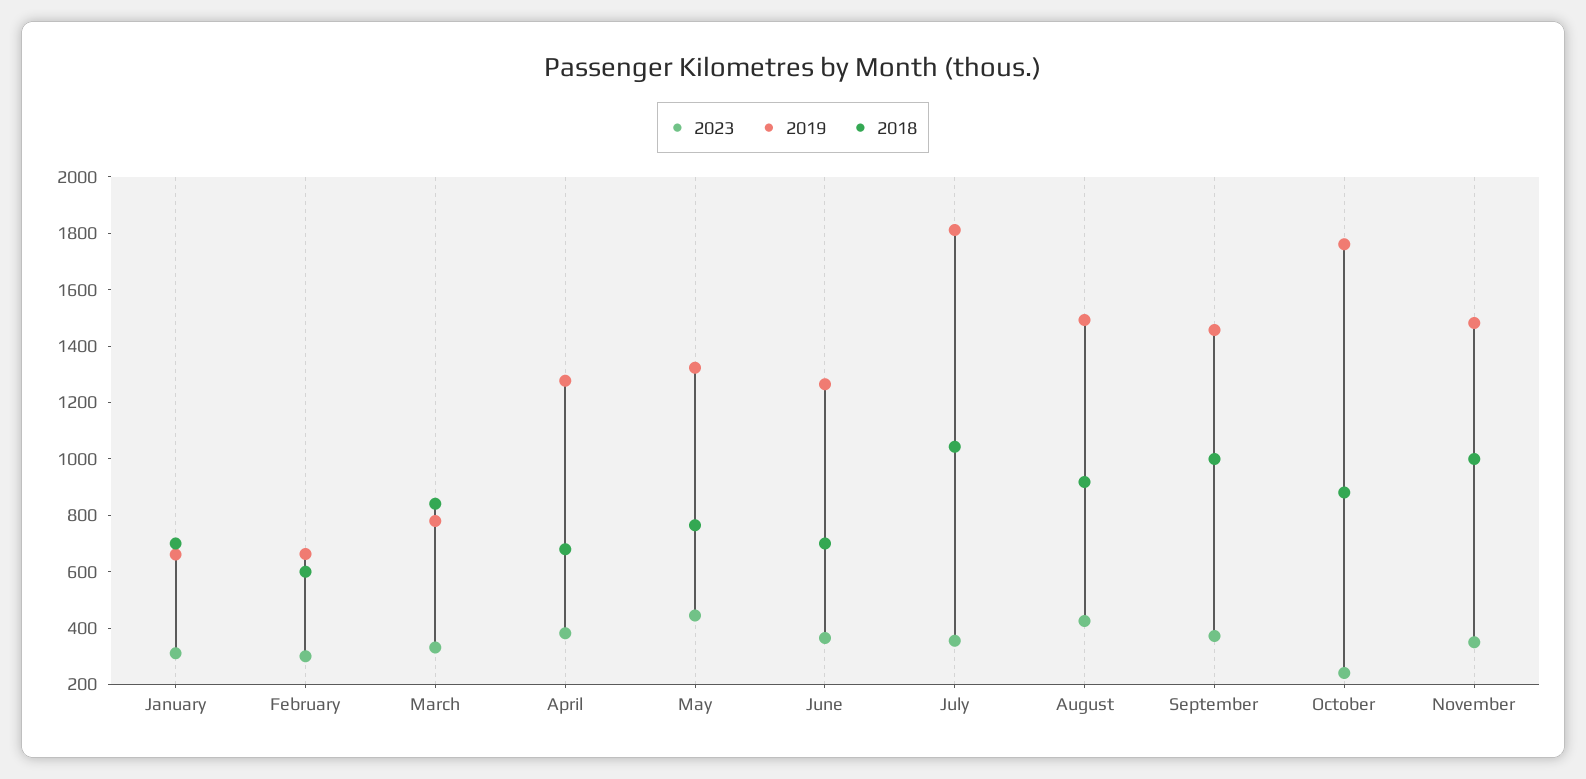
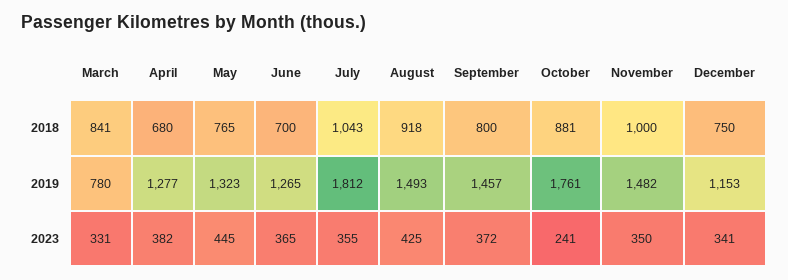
2023, January: 300 -> none
2019, January: 650 -> none
2018, January: 700 -> none
2023, February: 300 -> none
2019, February: 650 -> none
2018, February: 600 -> none
2018, September: 1000 -> 800
2018, December: none -> 750
2019, December: none -> 1153
2023, December: none -> 341

